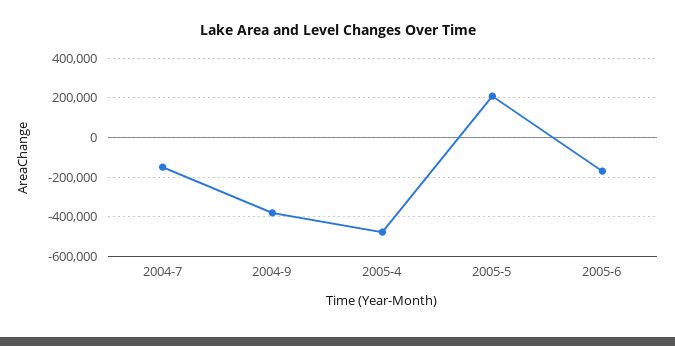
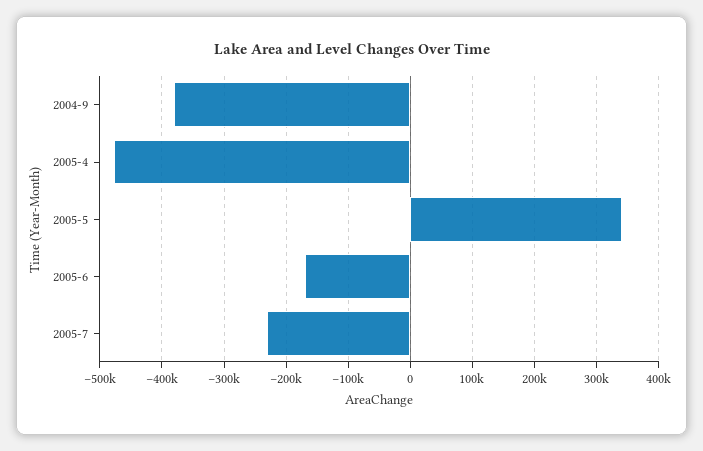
2004-7: -150000 -> none
2005-5: 200000 -> 340000
2005-7: none -> -230000

